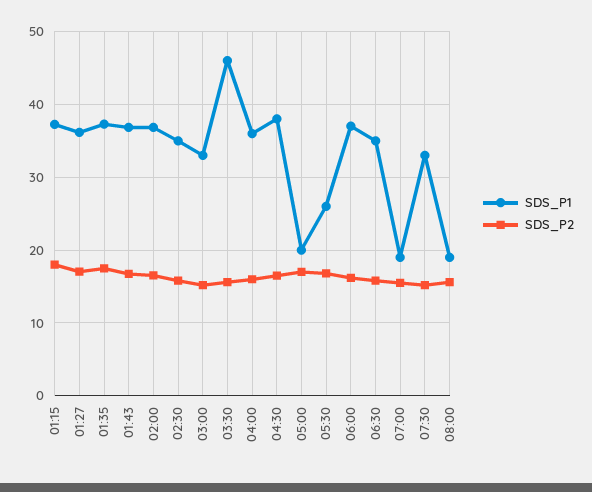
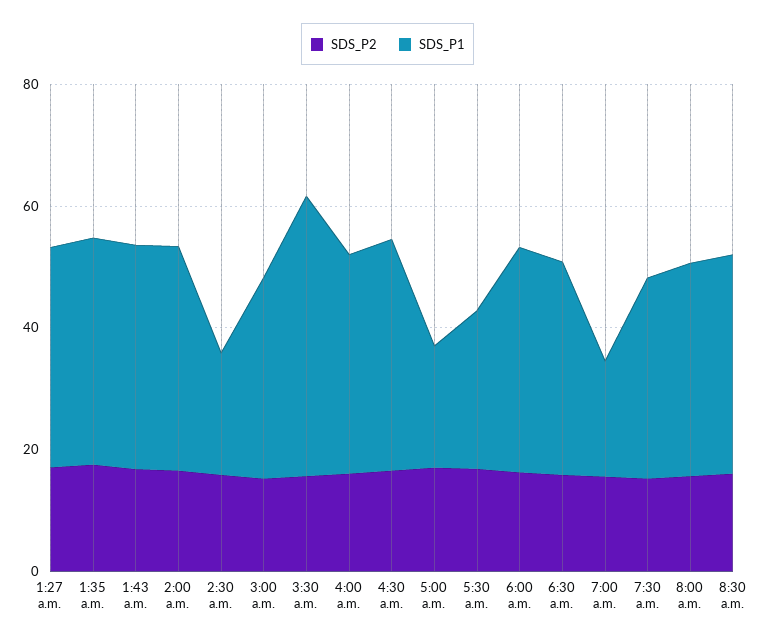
SDS_P1, 01:15: 37 -> none
SDS_P2, 01:15: 18 -> none
SDS_P1, 02:30: 35 -> 20
SDS_P1, 08:00: 19 -> 35
SDS_P2, 8:30 a.m.: none -> 15
SDS_P1, 8:30 a.m.: none -> 35

